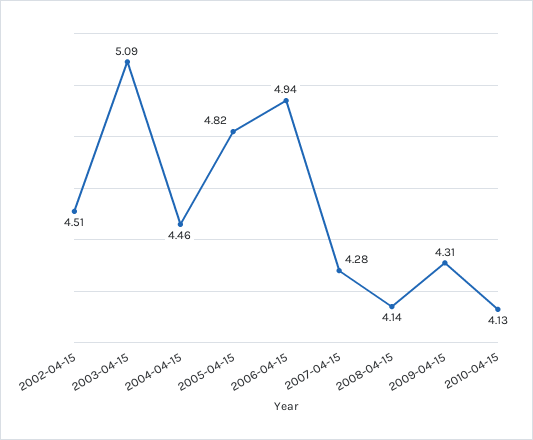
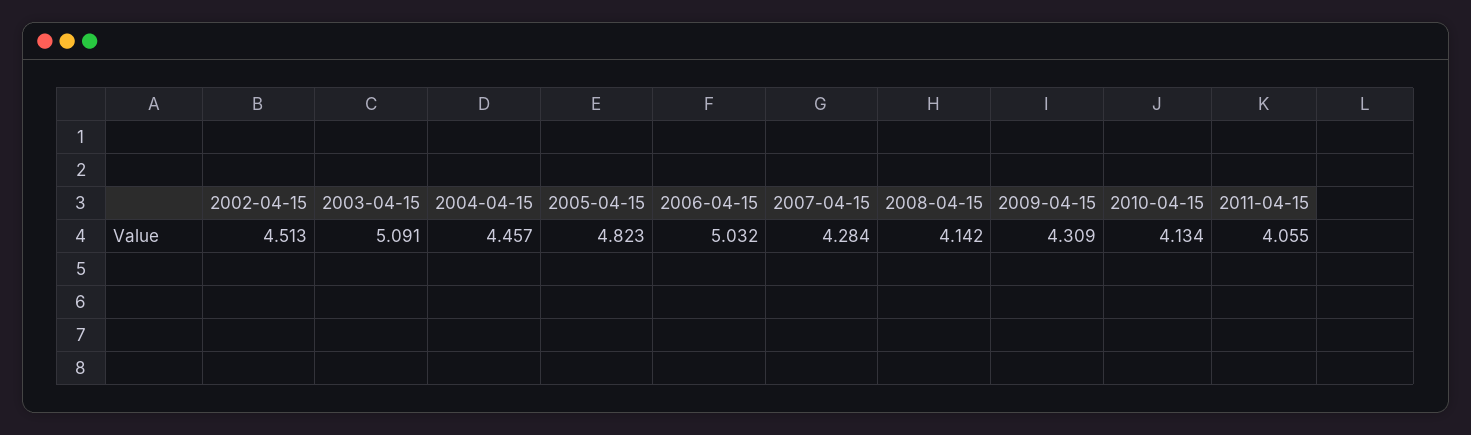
2006-04-15: 4.94 -> 5.032
2011-04-15: none -> 4.055

